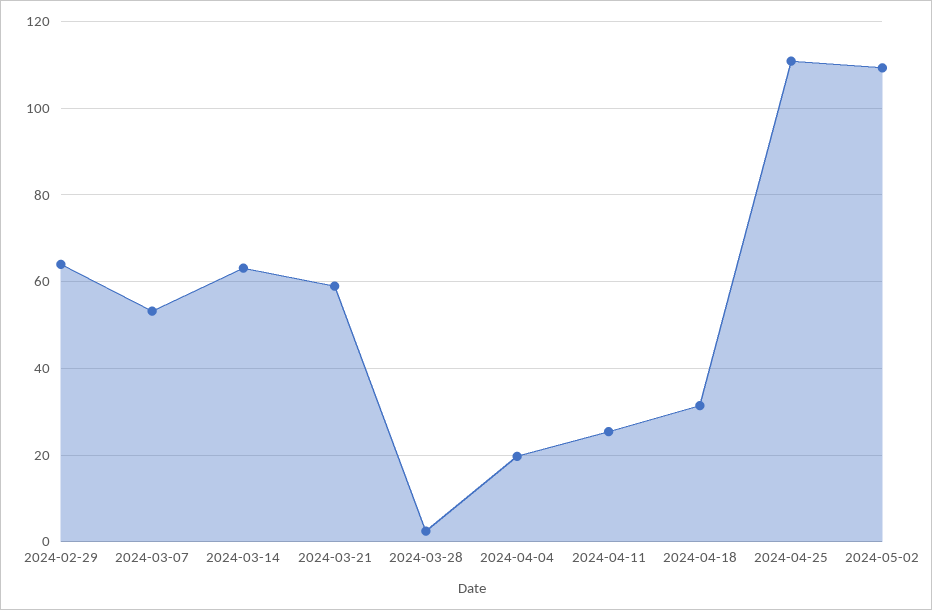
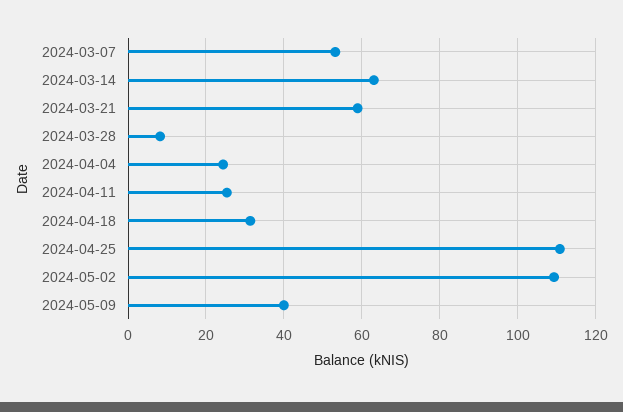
2024-02-29: 64 -> none
2024-03-28: 2 -> 8
2024-04-04: 20 -> 24
2024-05-09: none -> 40

